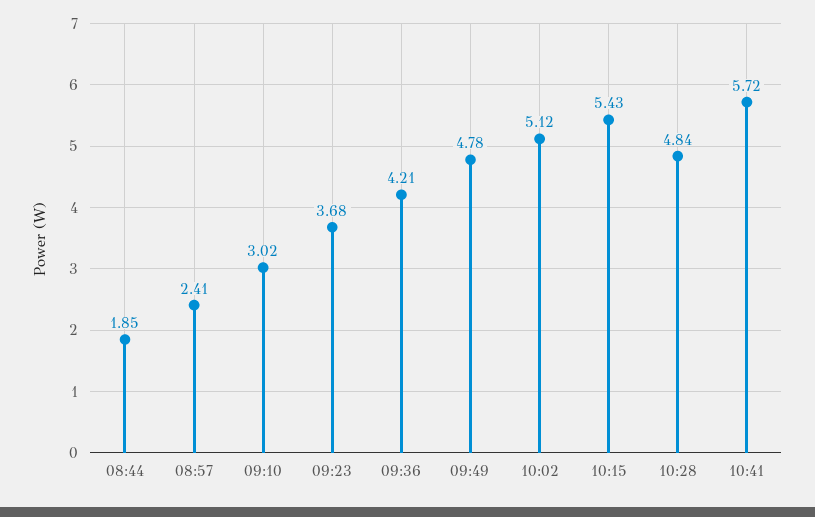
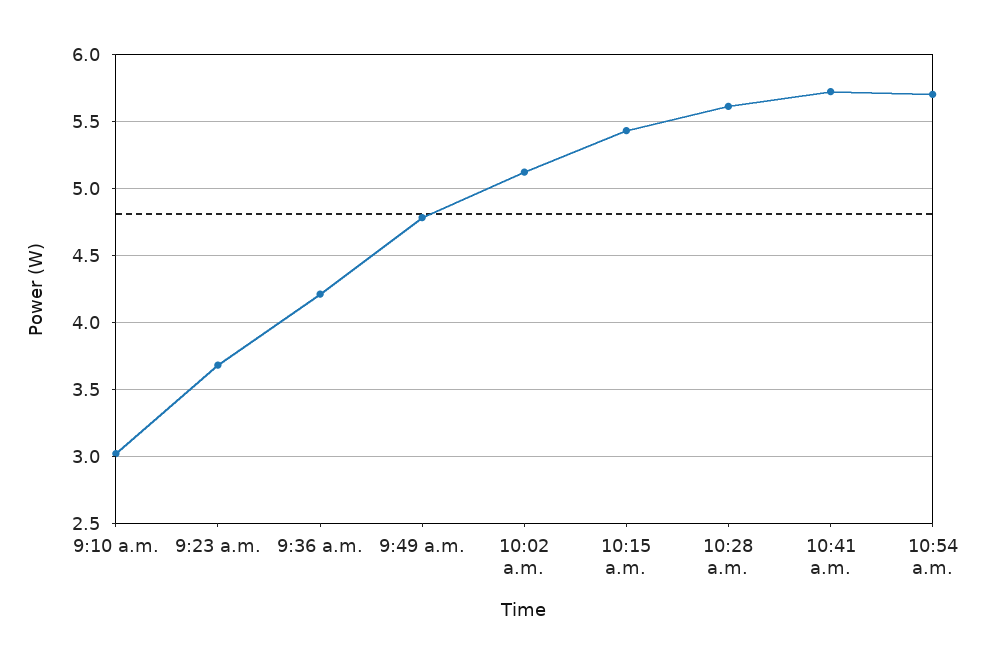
08:44: 1.85 -> none
08:57: 2.41 -> none
10:28: 4.84 -> 5.6
10:54 a.m.: none -> 5.7

